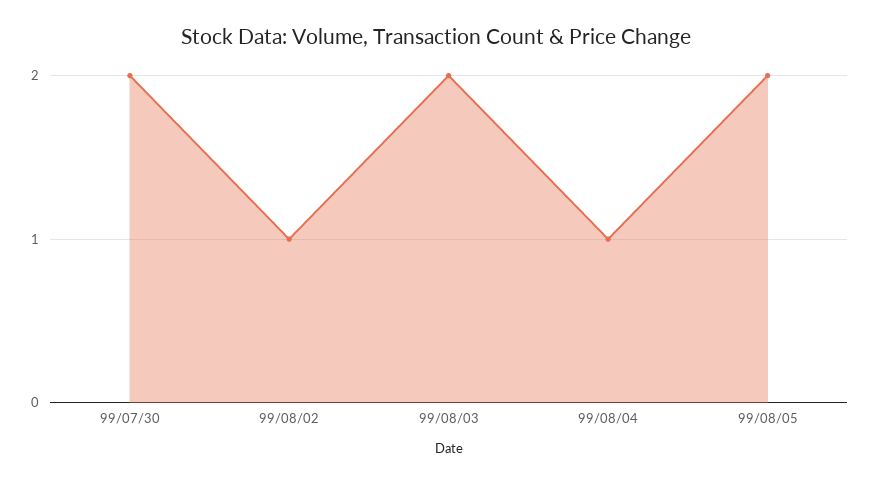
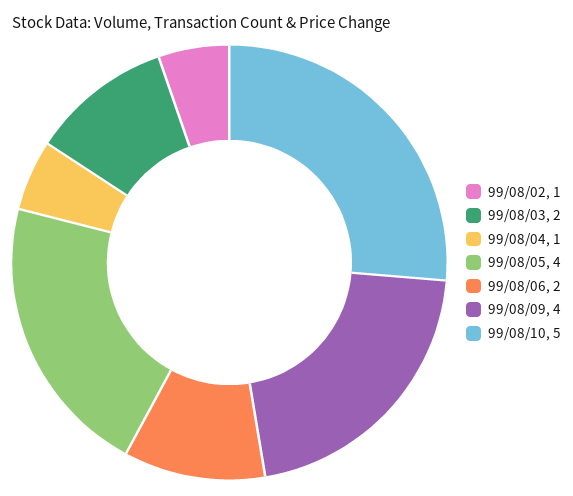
99/07/30: 2 -> none
99/08/05: 2 -> 4
99/08/06: none -> 2
99/08/09: none -> 4
99/08/10: none -> 5

